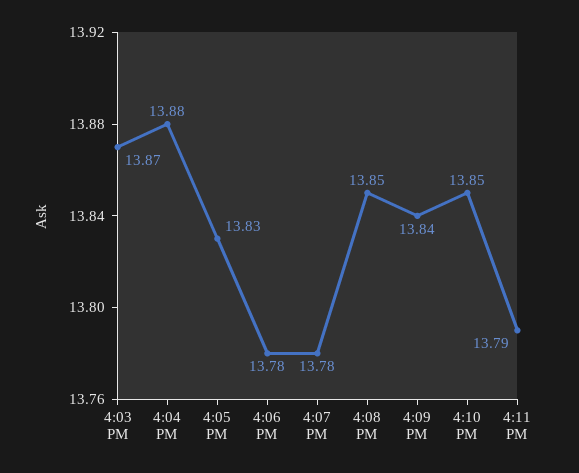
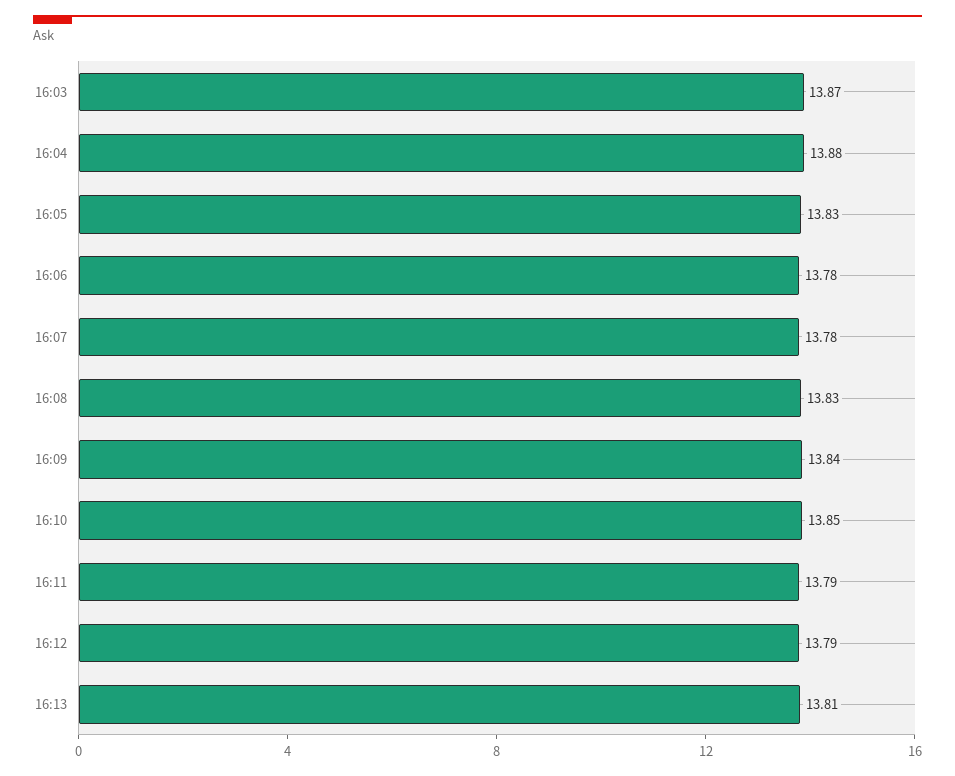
4:08 PM: 13.85 -> 13.83
16:12: none -> 13.79
16:13: none -> 13.81

